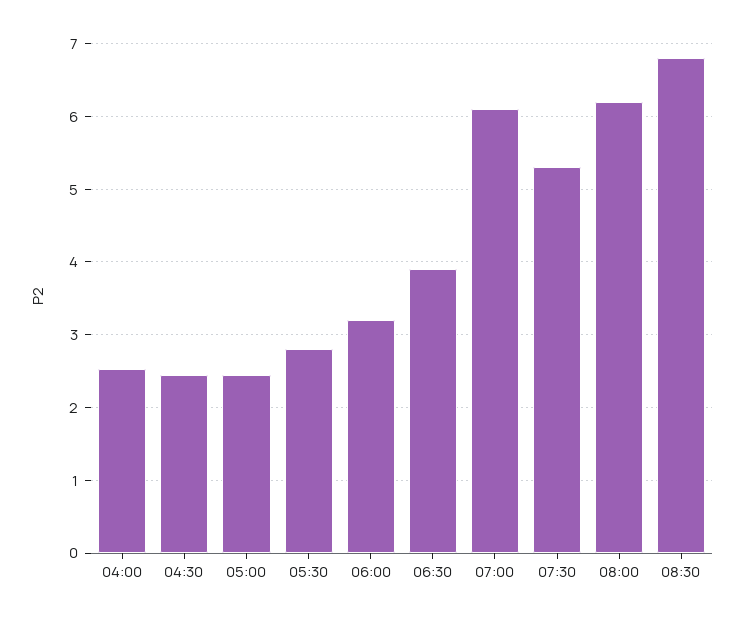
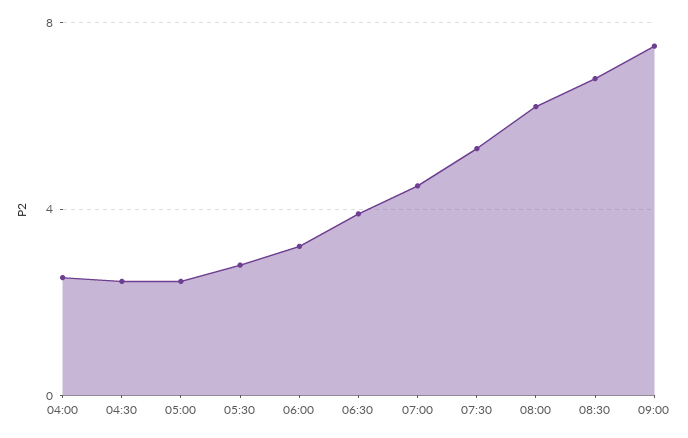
07:00: 6.1 -> 4.5
09:00: none -> 7.5

